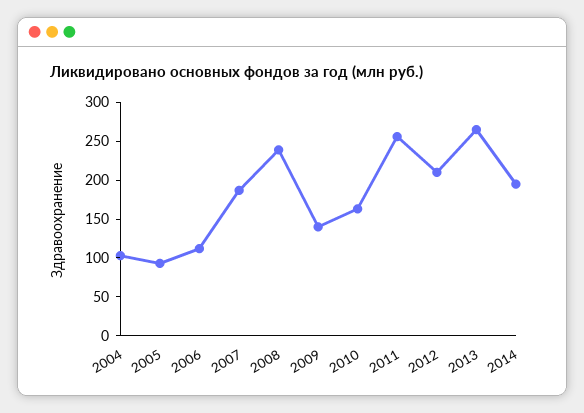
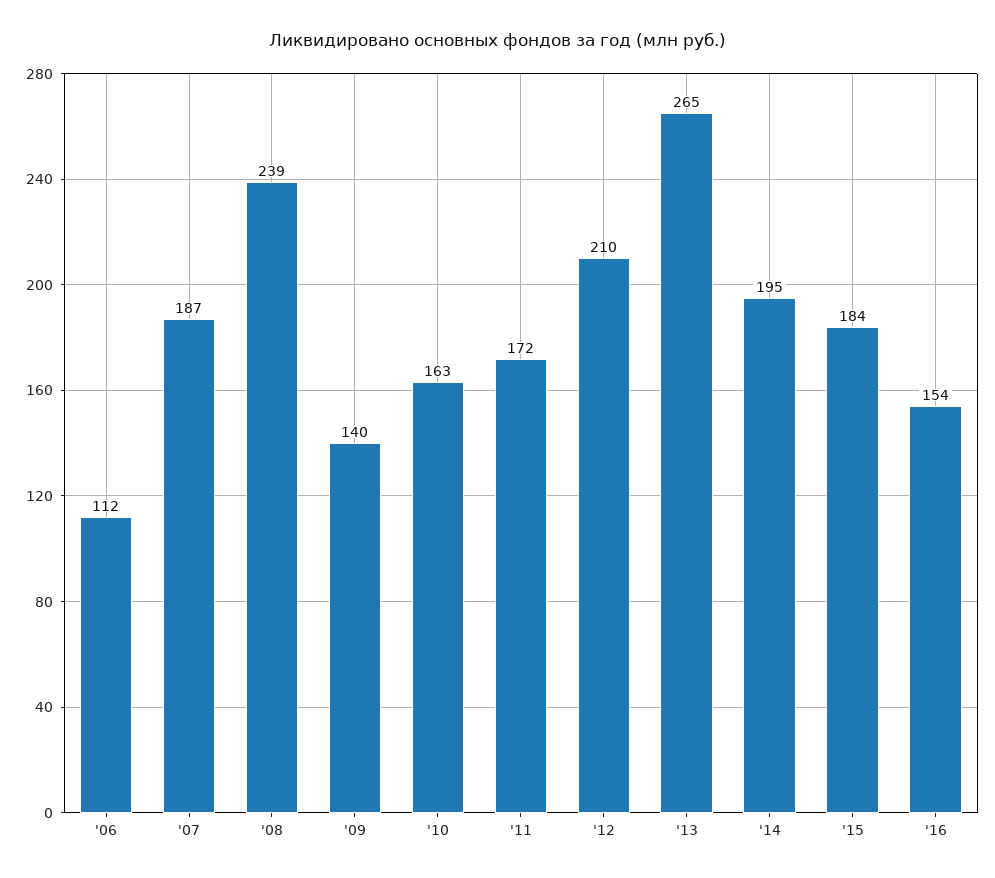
2004: 100 -> none
2005: 100 -> none
2011: 250 -> 172
'15: none -> 184
'16: none -> 154

